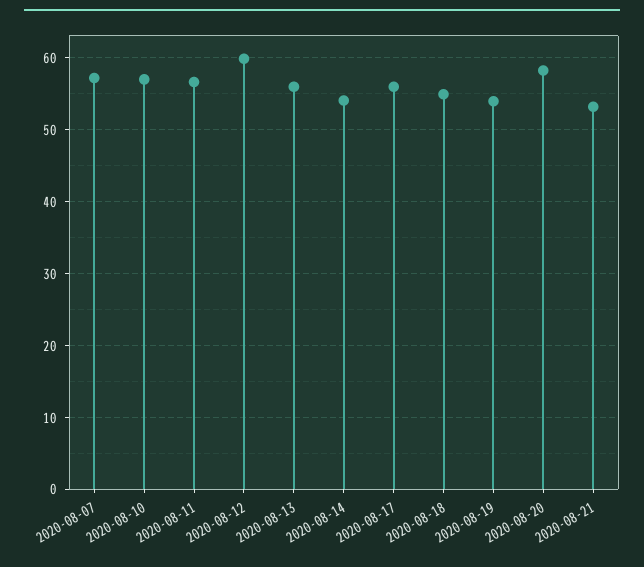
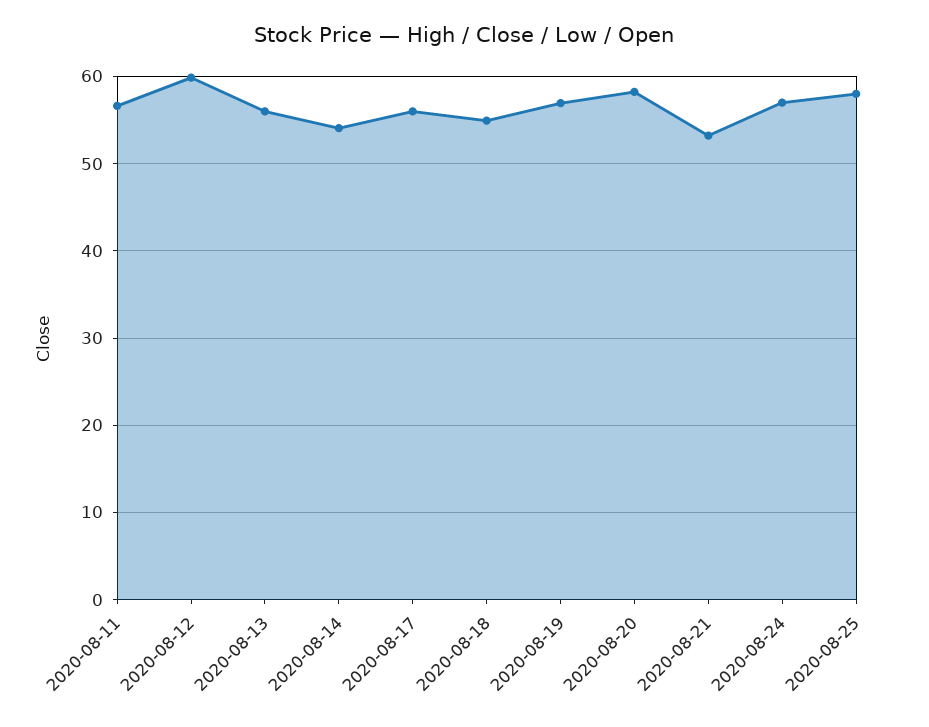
2020-08-07: 57 -> none
2020-08-10: 57 -> none
2020-08-19: 54 -> 57
2020-08-24: none -> 57
2020-08-25: none -> 58

